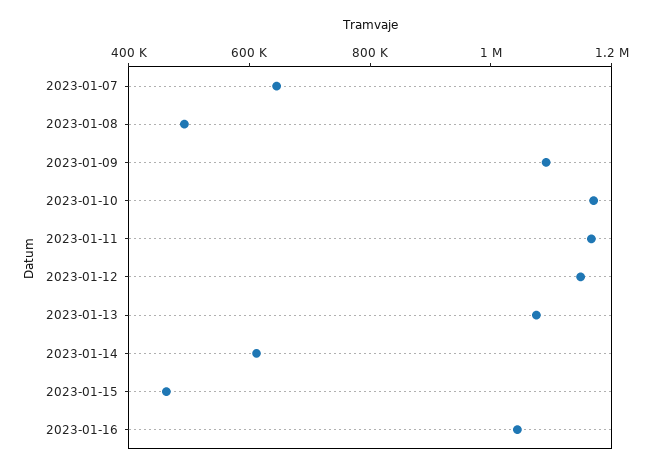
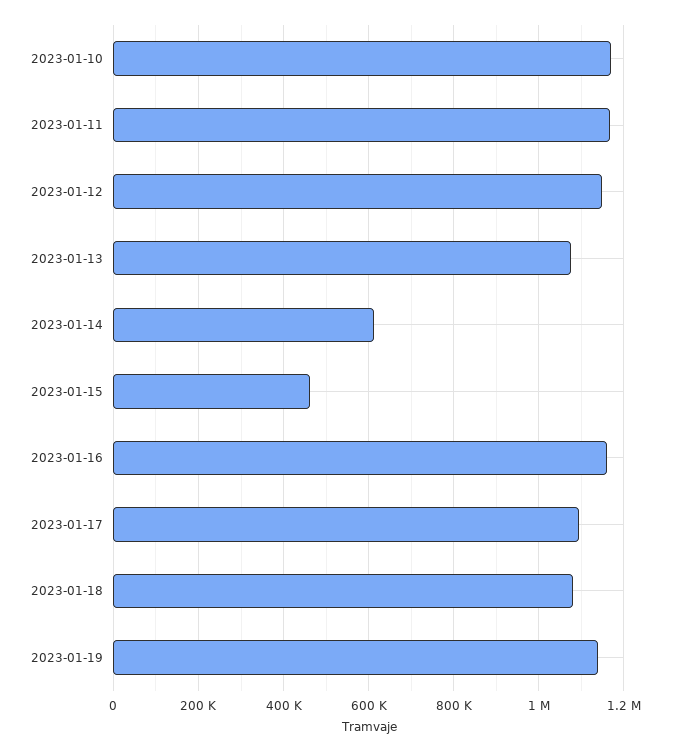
2023-01-07: 650000 -> none
2023-01-08: 500000 -> none
2023-01-09: 1100000 -> none
2023-01-16: 1050000 -> 1160000
2023-01-17: none -> 1100000
2023-01-18: none -> 1080000
2023-01-19: none -> 1140000

